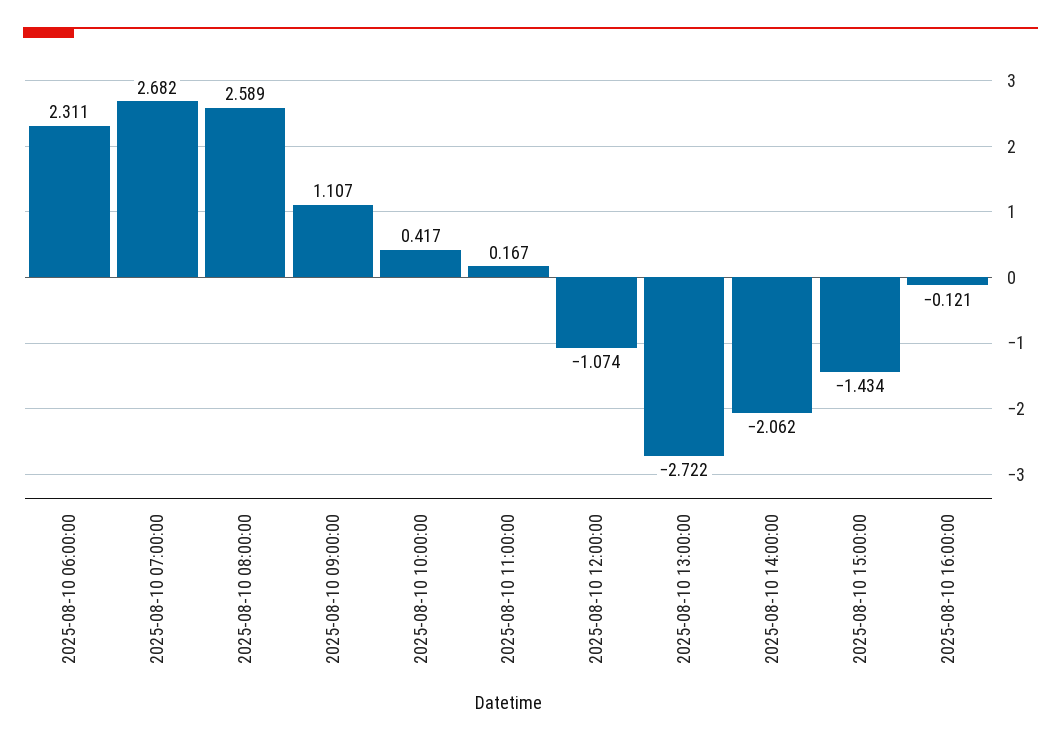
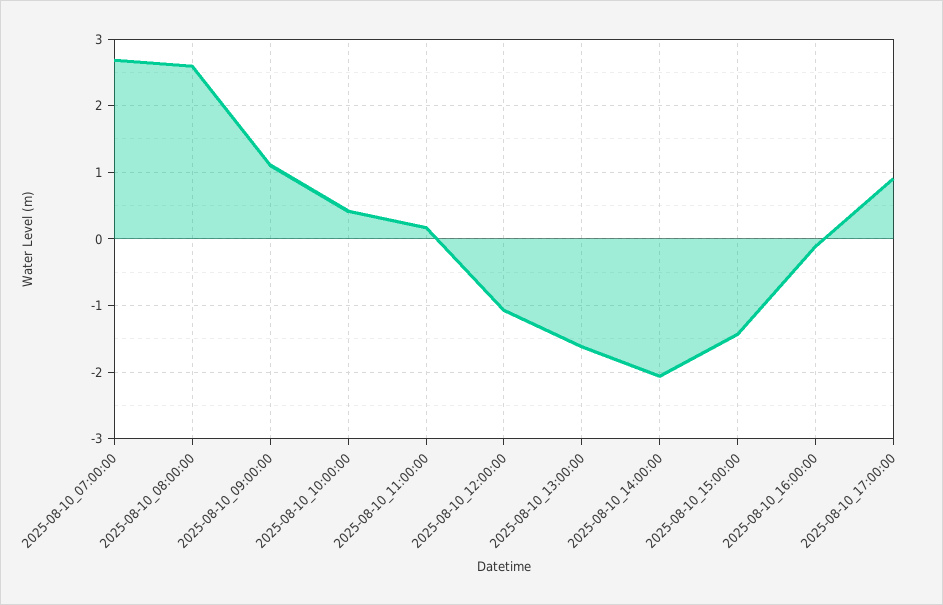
2025-08-10 06:00:00: 2.311 -> none
2025-08-10 13:00:00: -2.722 -> -1.6
2025-08-10_17:00:00: none -> 0.9

